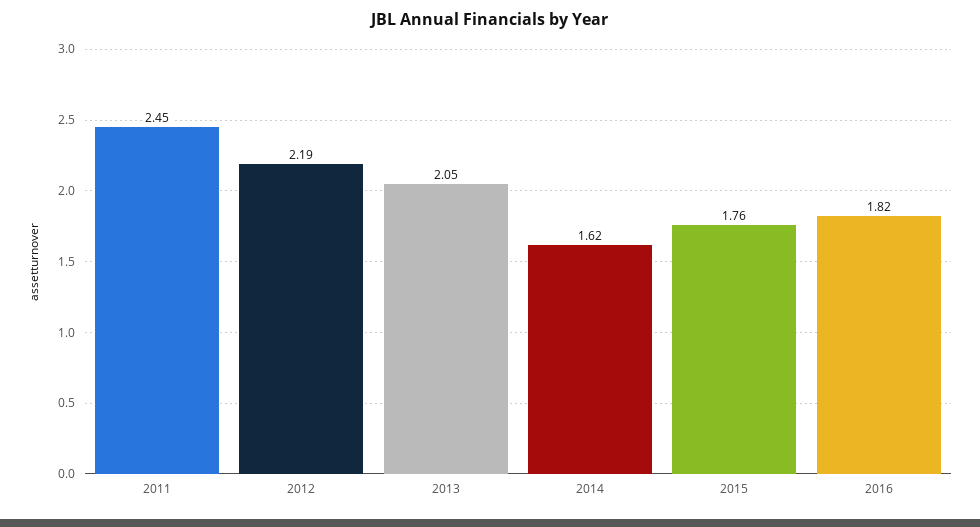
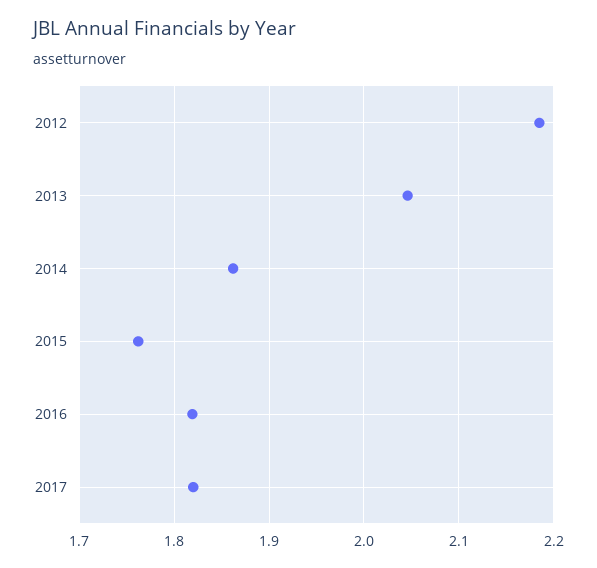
2011: 2.45 -> none
2014: 1.62 -> 1.86
2017: none -> 1.82

